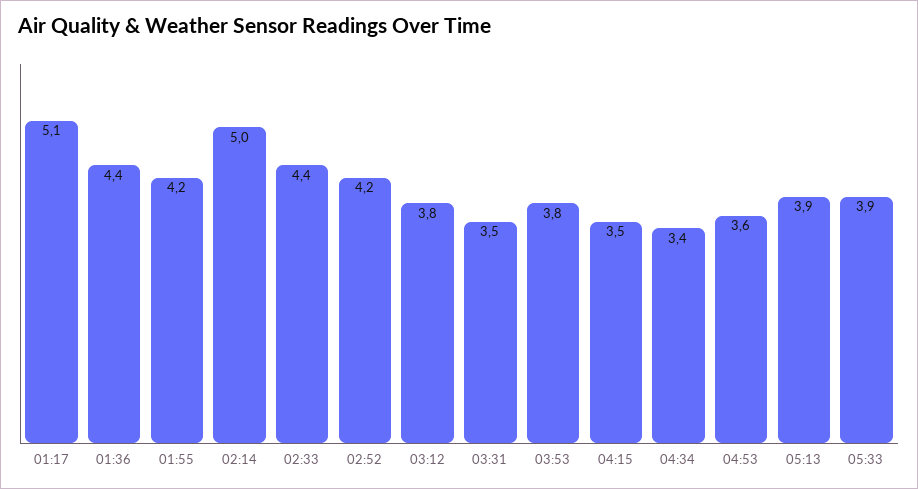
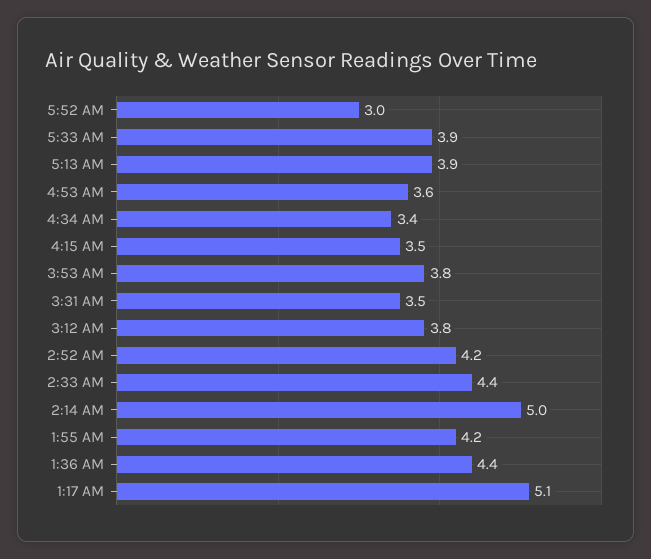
5:52 AM: none -> 3

